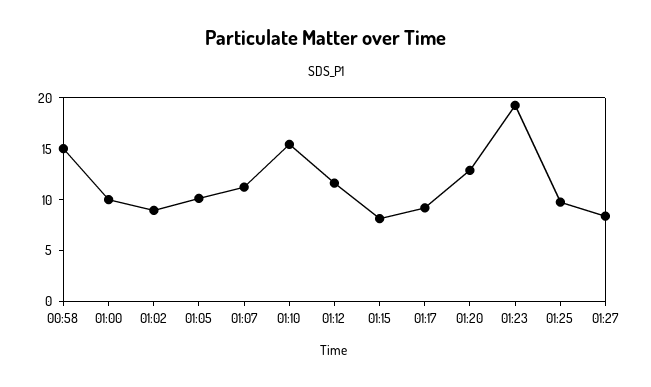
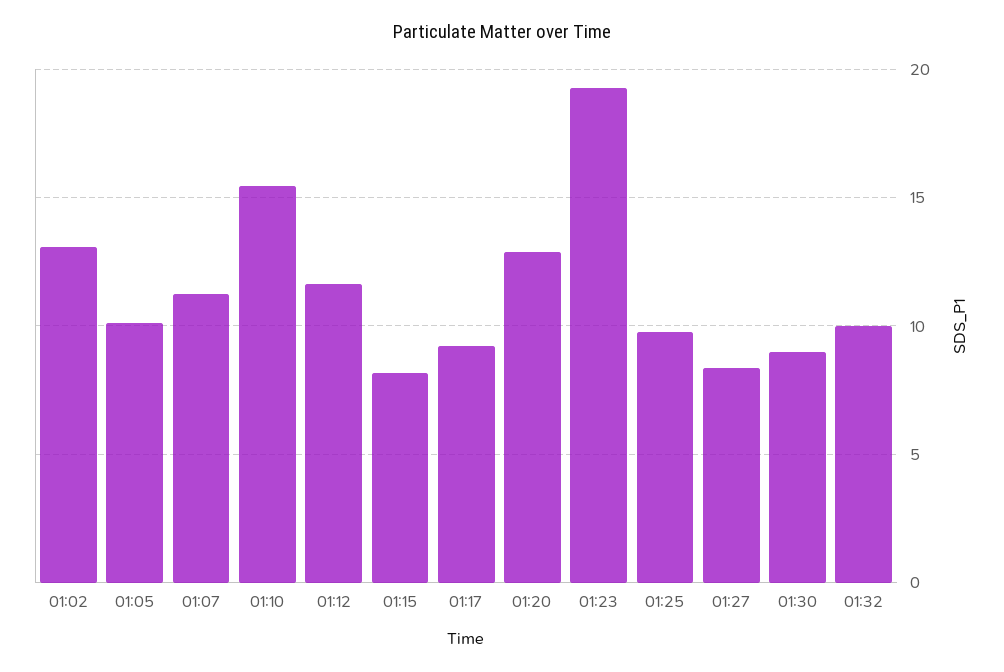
00:58: 15 -> none
01:00: 10 -> none
01:02: 9 -> 13
01:30: none -> 9
01:32: none -> 10

